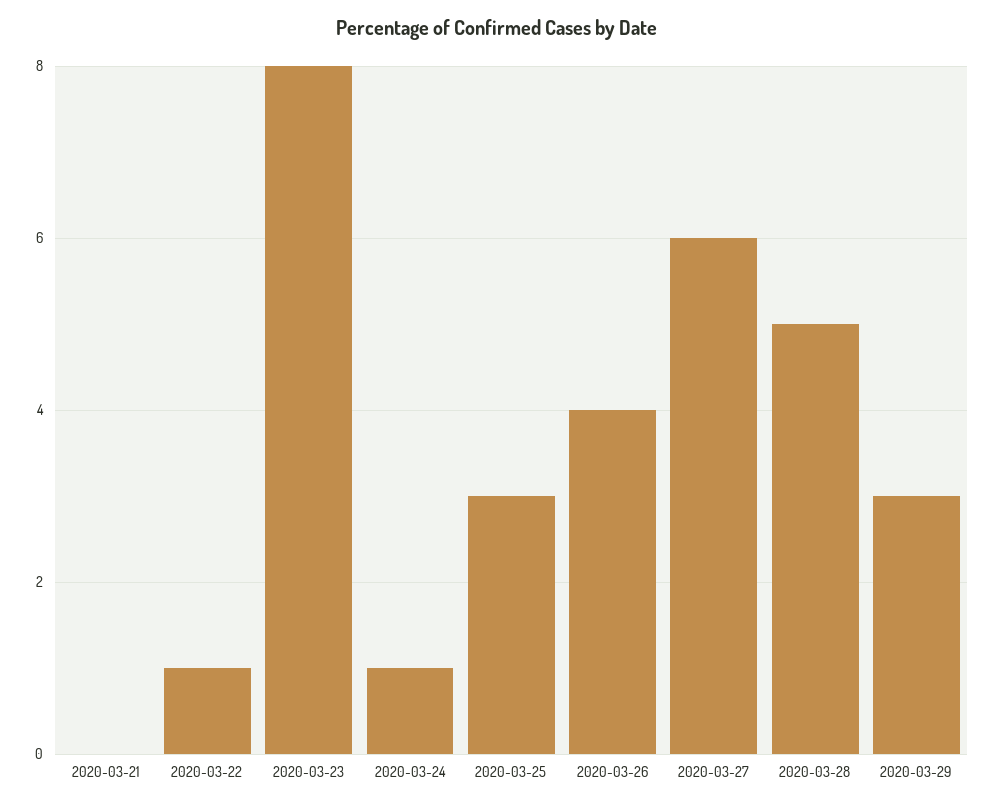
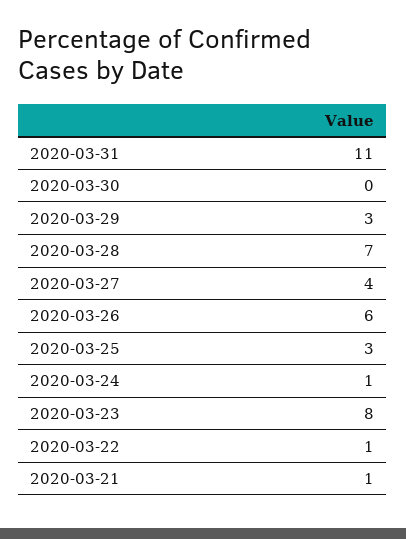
2020-03-21: 0 -> 1
2020-03-26: 4 -> 6
2020-03-27: 6 -> 4
2020-03-28: 5 -> 7
2020-03-31: none -> 11
2020-03-30: none -> 0

